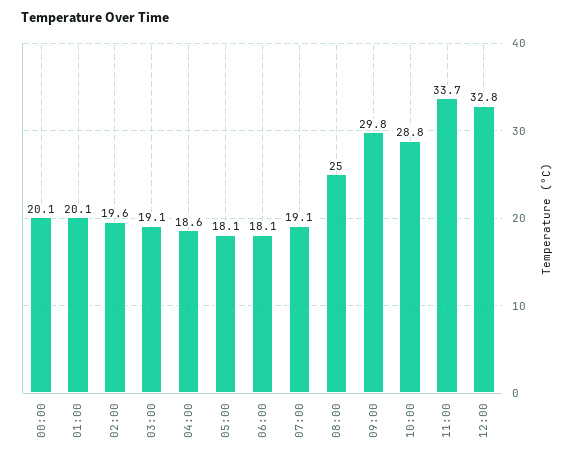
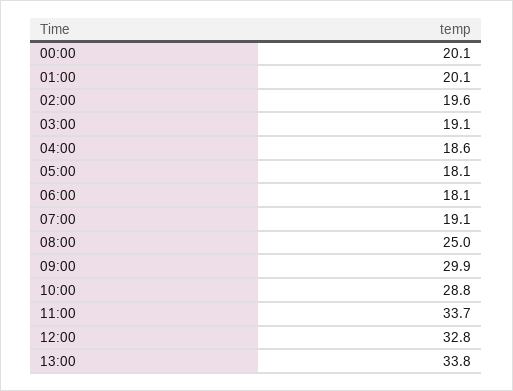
09:00: 29.8 -> 29.9
13:00: none -> 33.8

